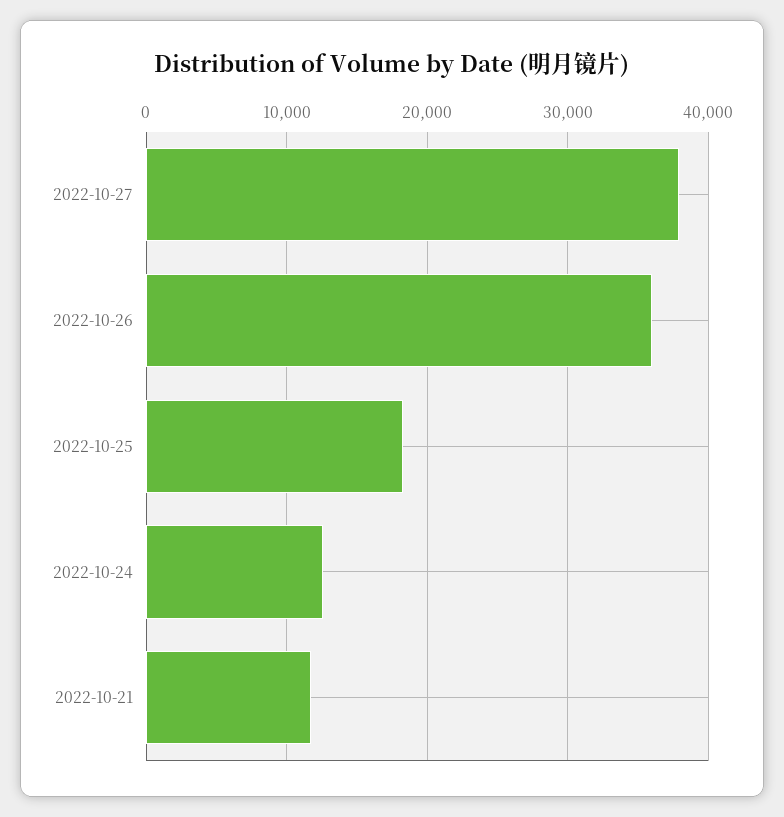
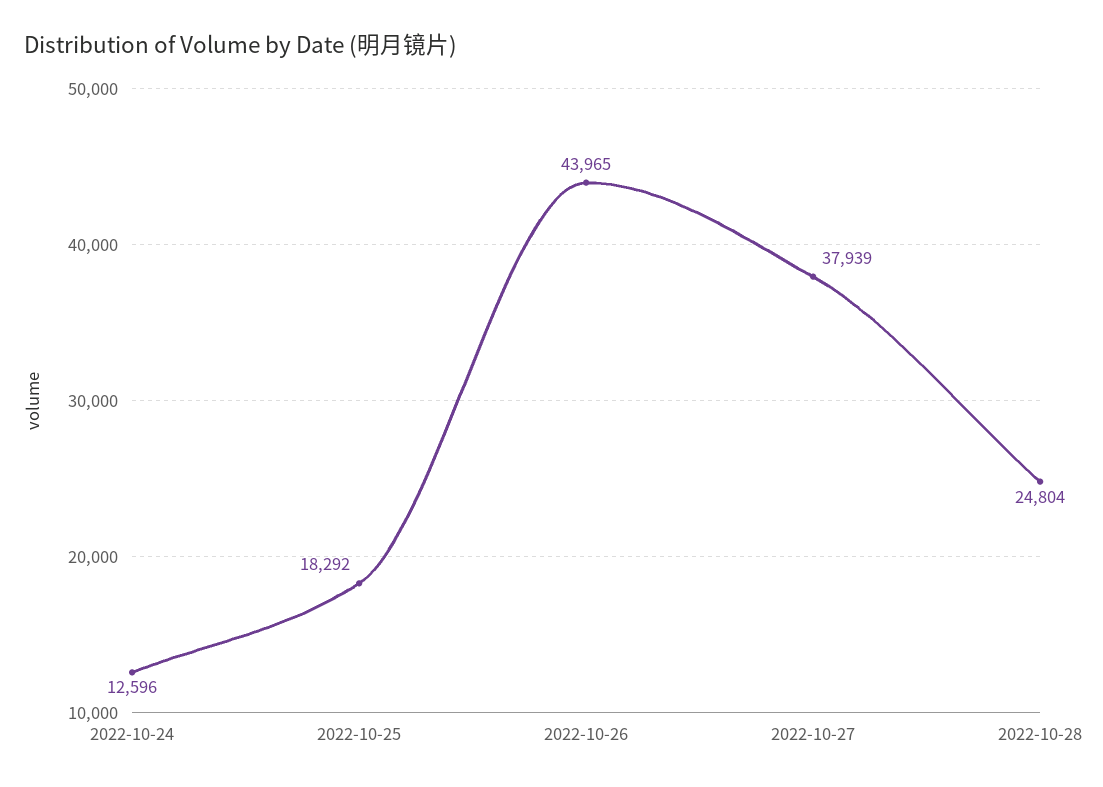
2022-10-26: 36000 -> 43965
2022-10-21: 12000 -> none
2022-10-28: none -> 24804

